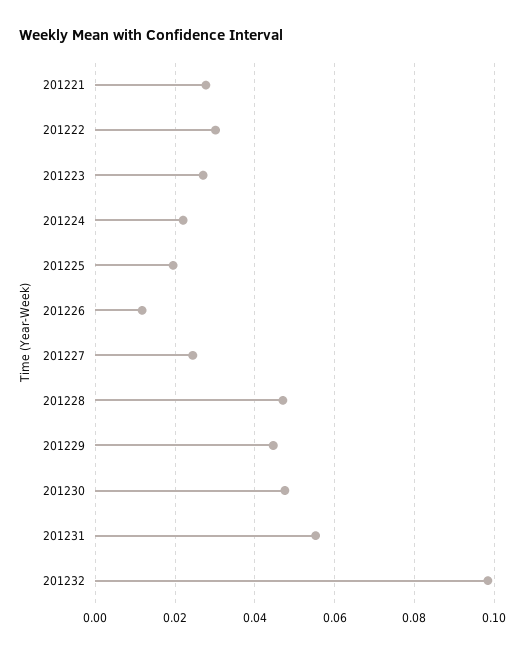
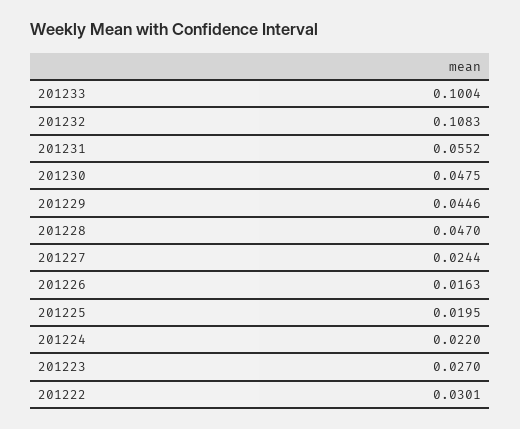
201221: 0.028 -> none
201226: 0.012 -> 0.0163
201232: 0.098 -> 0.1083
201233: none -> 0.1004

